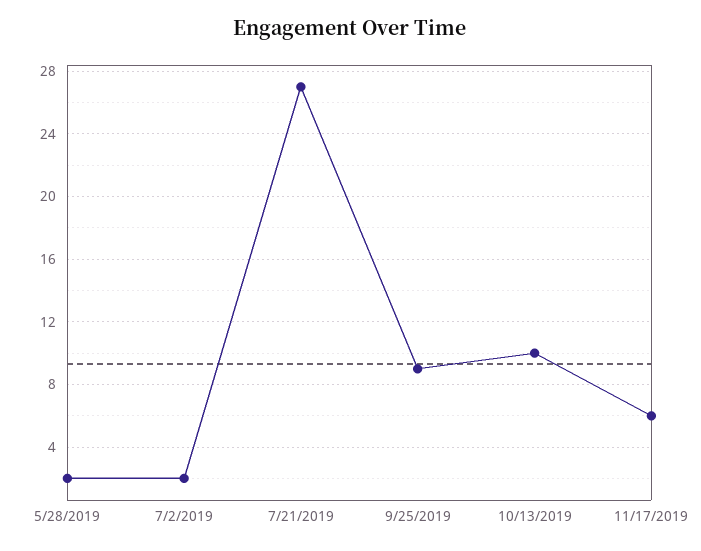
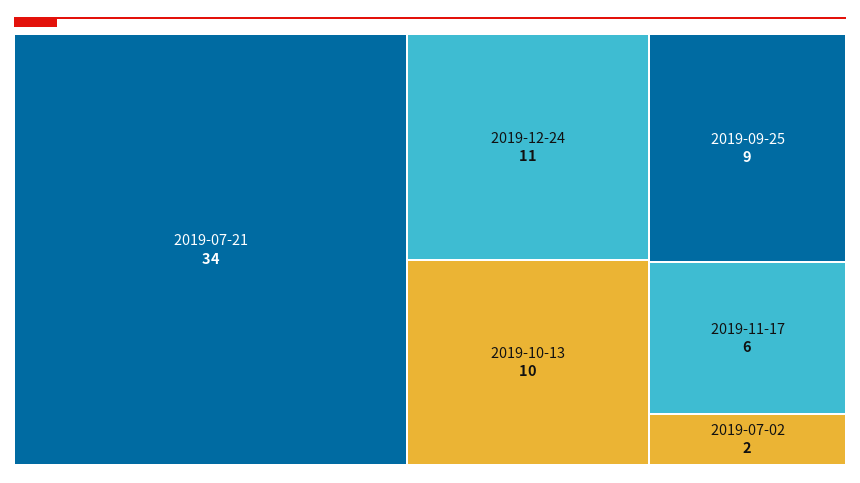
5/28/2019: 2 -> none
7/21/2019: 27 -> 34
2019-12-24: none -> 11

